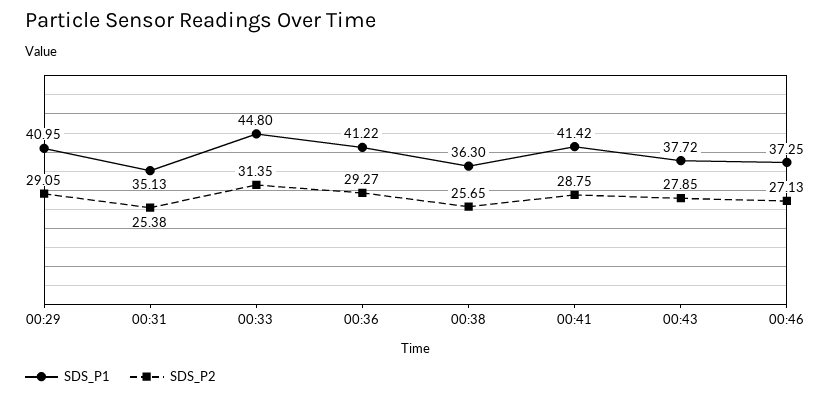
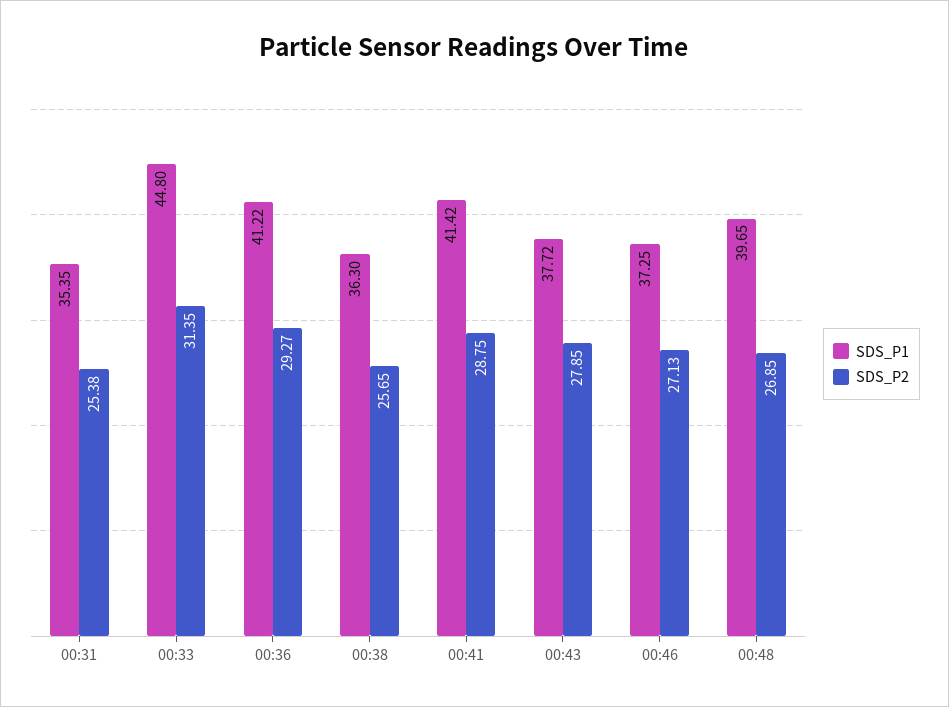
SDS_P1, 00:29: 40.95 -> none
SDS_P2, 00:29: 29.05 -> none
SDS_P1, 00:31: 35.13 -> 35.35
SDS_P1, 00:48: none -> 39.65
SDS_P2, 00:48: none -> 26.85

